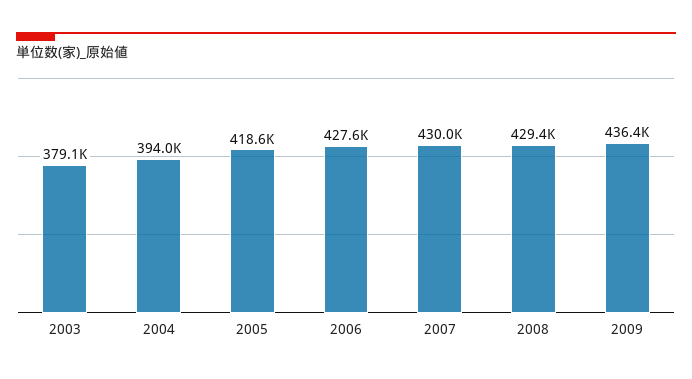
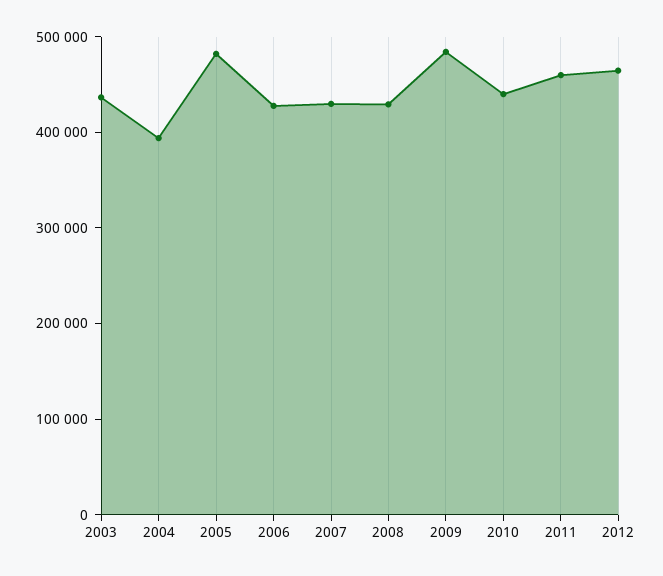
2003: 379100 -> 440000
2005: 418600 -> 480000
2009: 436400 -> 480000
2010: none -> 440000
2011: none -> 460000
2012: none -> 460000

